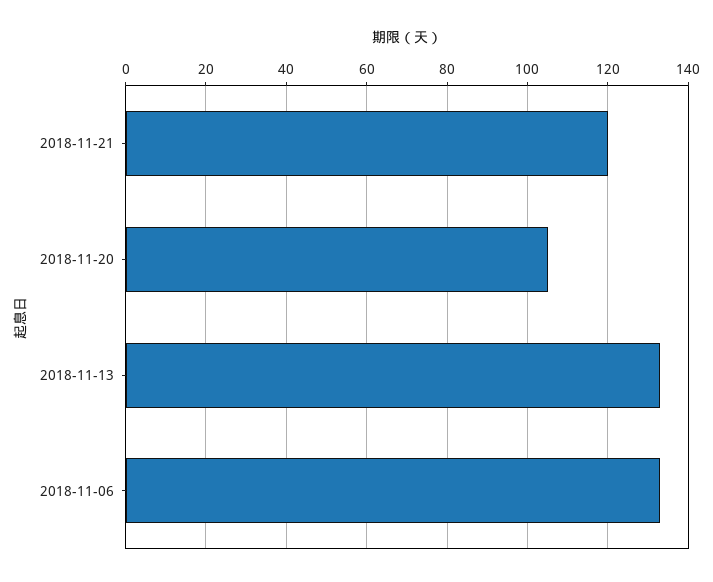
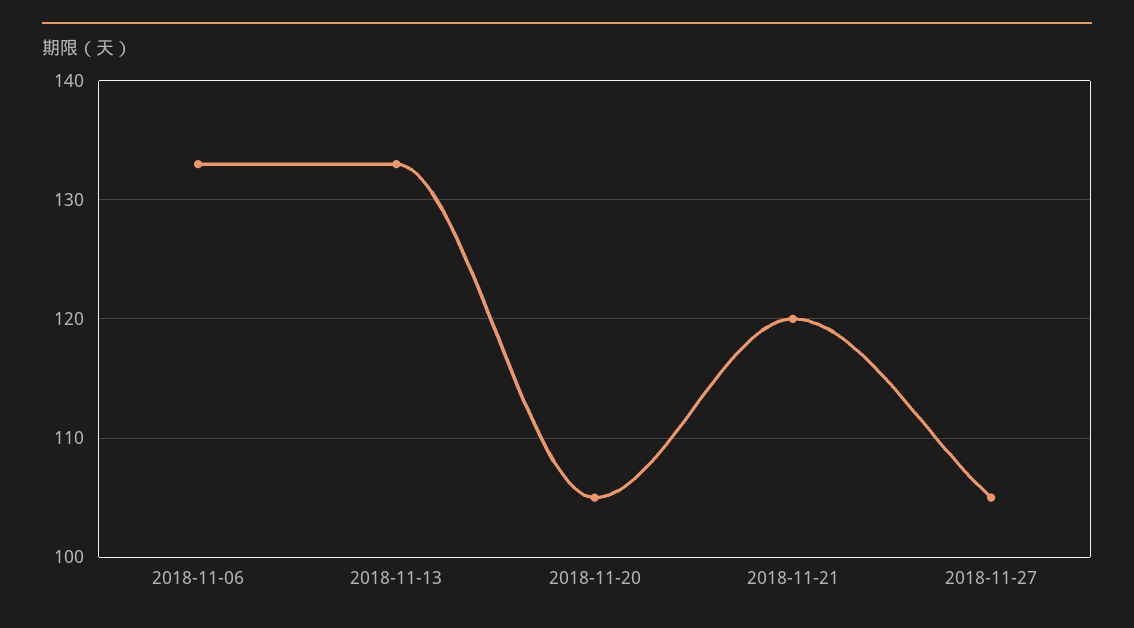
2018-11-27: none -> 105

